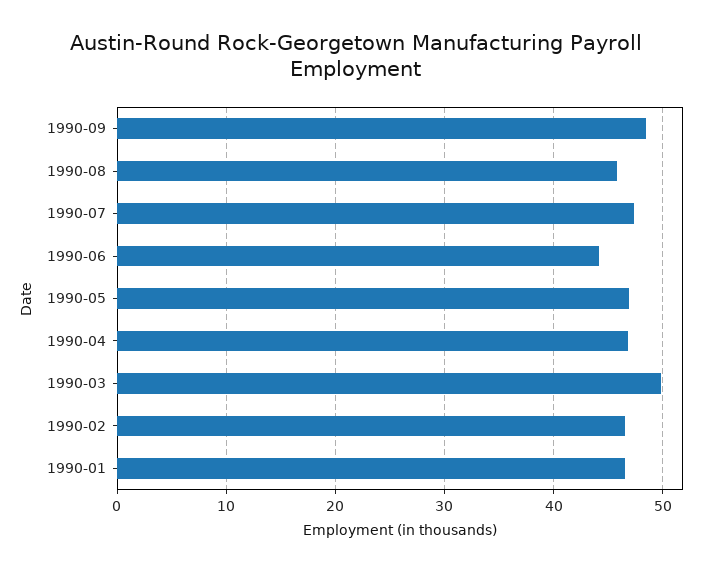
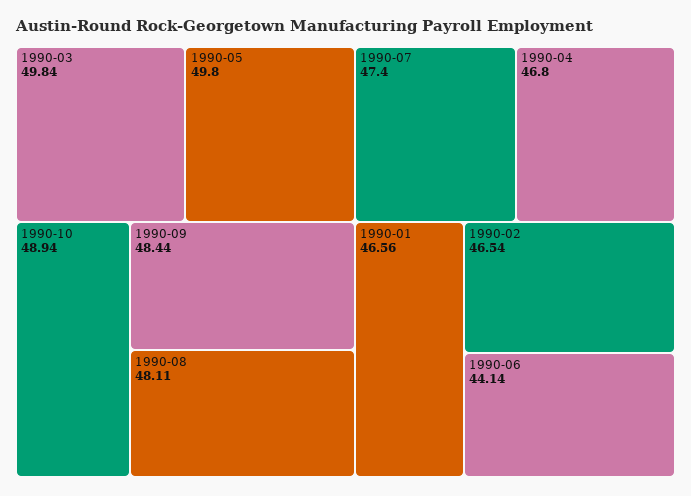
1990-08: 46 -> 48.11
1990-05: 47 -> 49.8
1990-10: none -> 48.94

